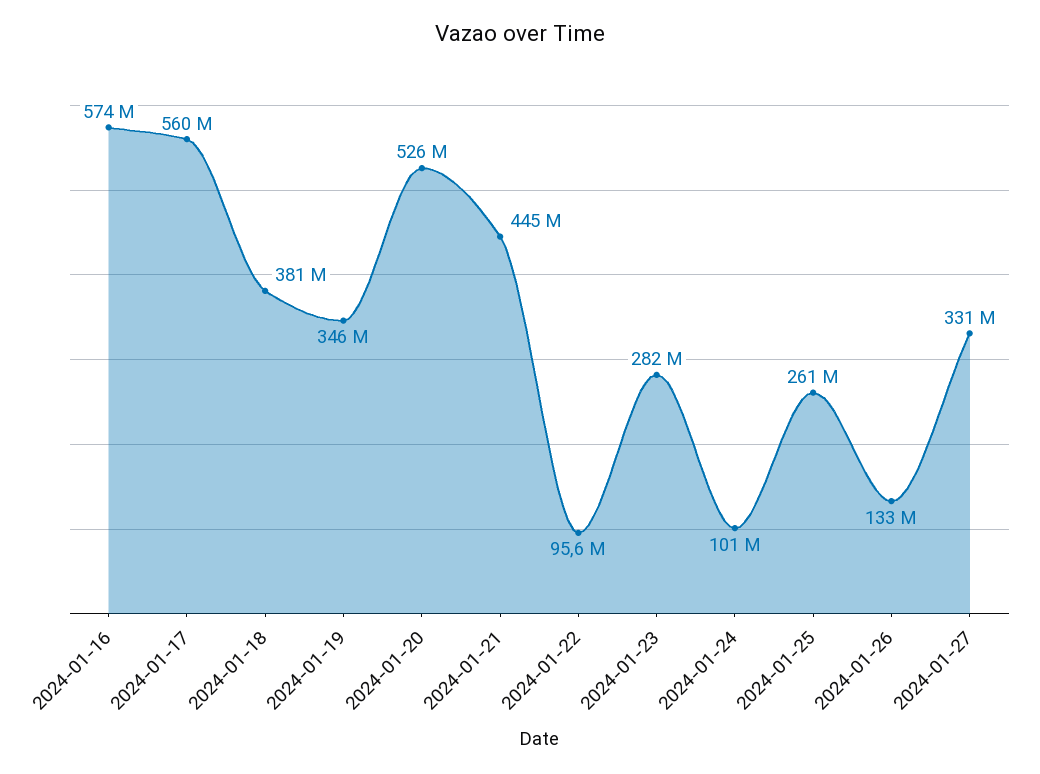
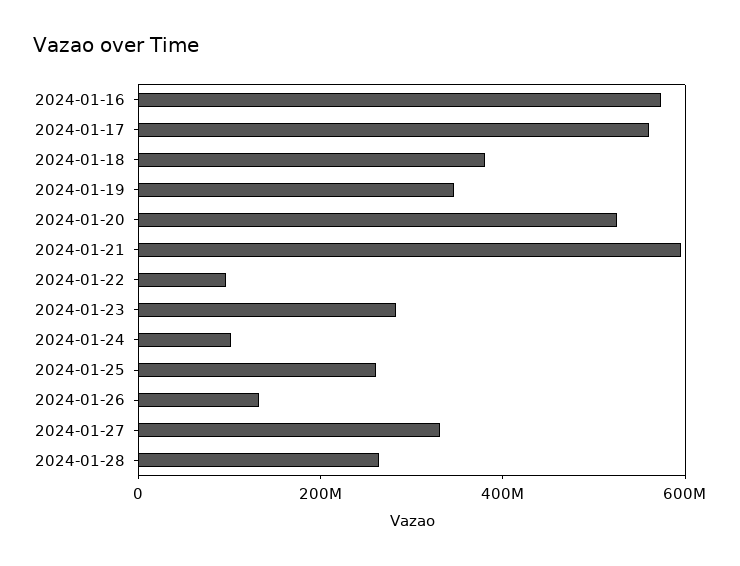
2024-01-21: 445000000 -> 600000000
2024-01-28: none -> 250000000

